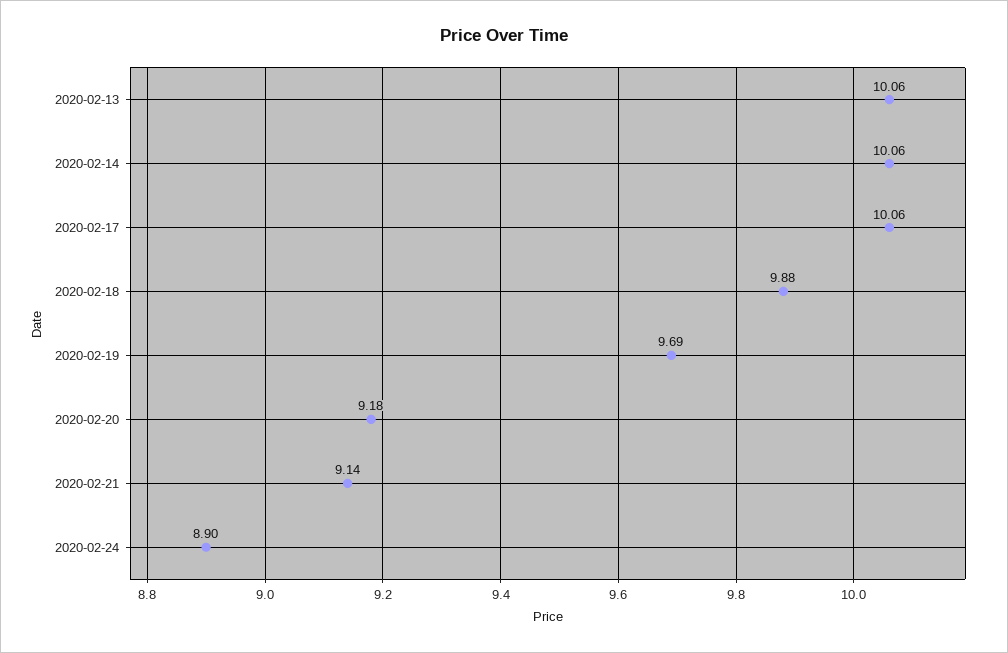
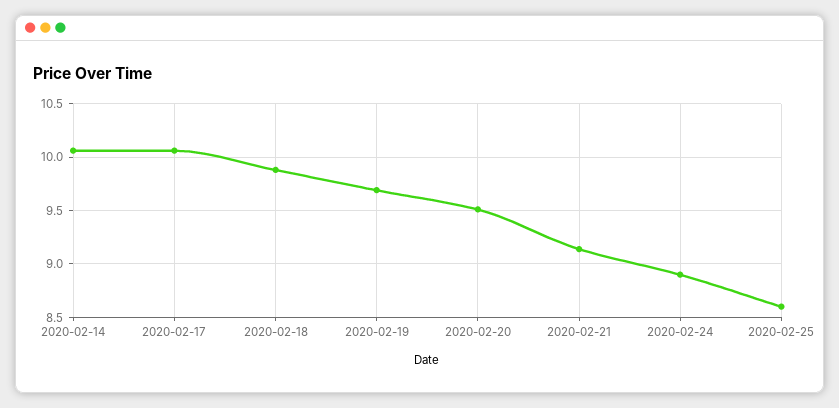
2020-02-13: 10.06 -> none
2020-02-20: 9.18 -> 9.5
2020-02-25: none -> 8.6

